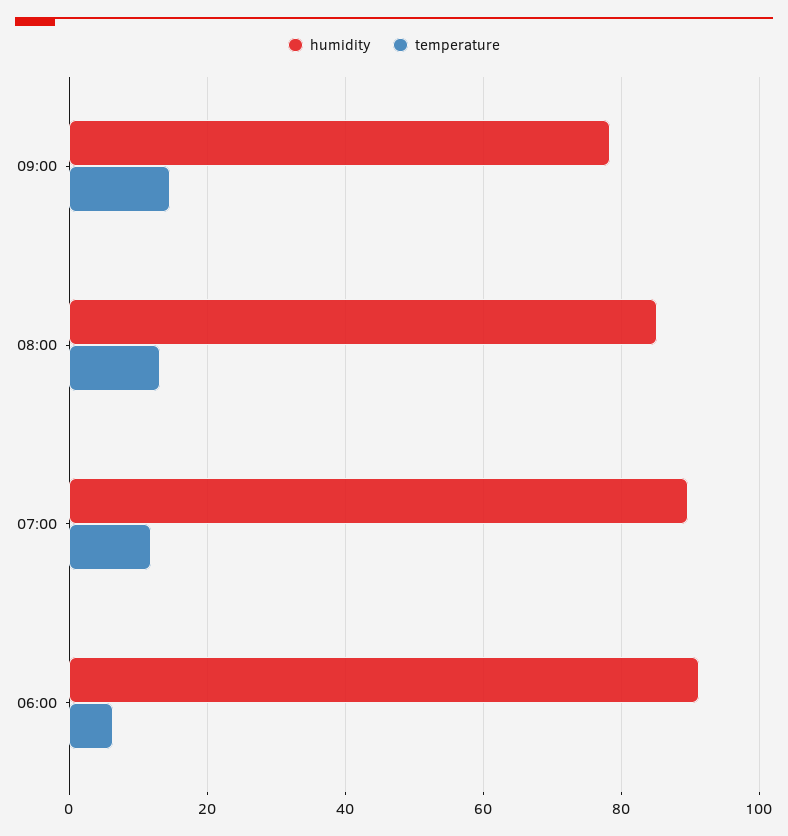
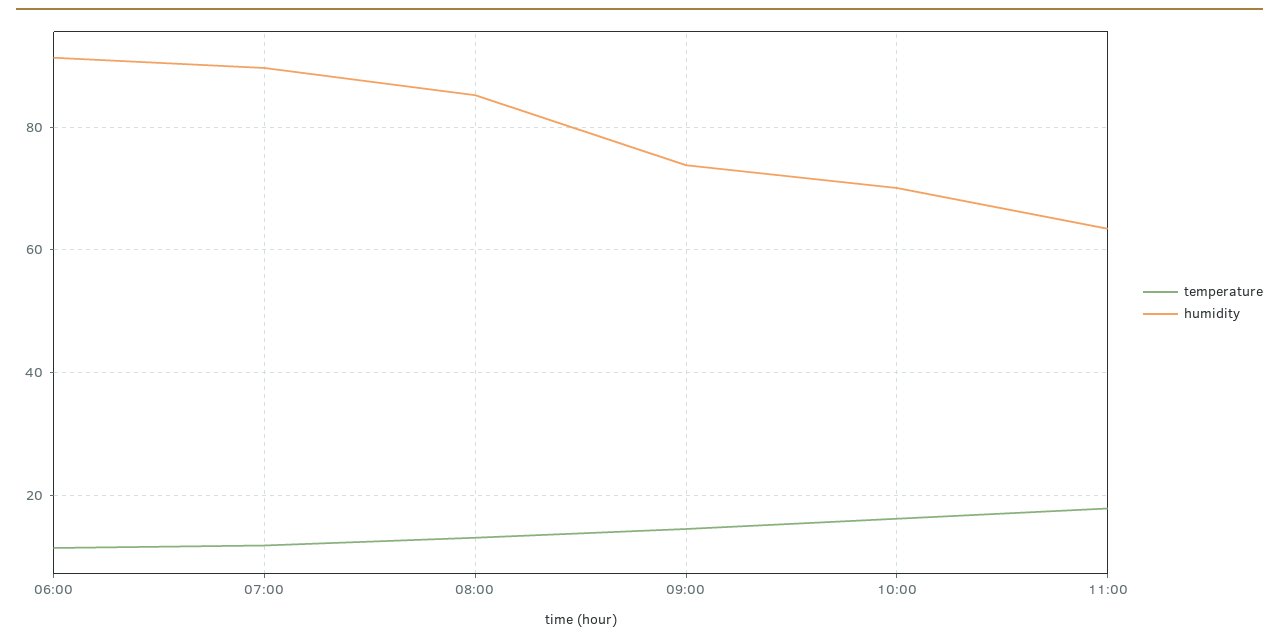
humidity, 09:00: 78 -> 74
temperature, 06:00: 6 -> 12
temperature, 10:00: none -> 16
humidity, 10:00: none -> 70
temperature, 11:00: none -> 18
humidity, 11:00: none -> 64

